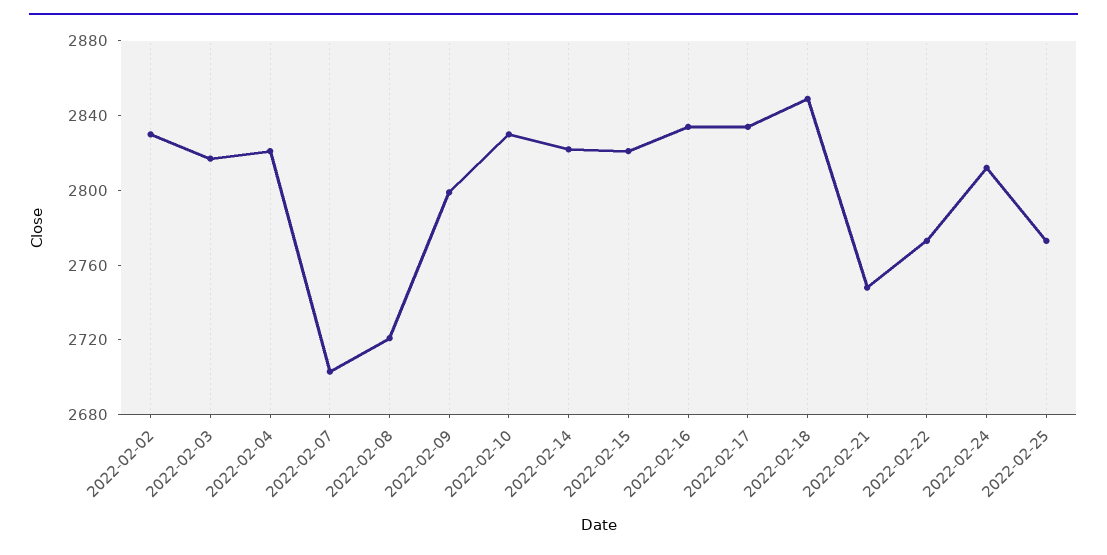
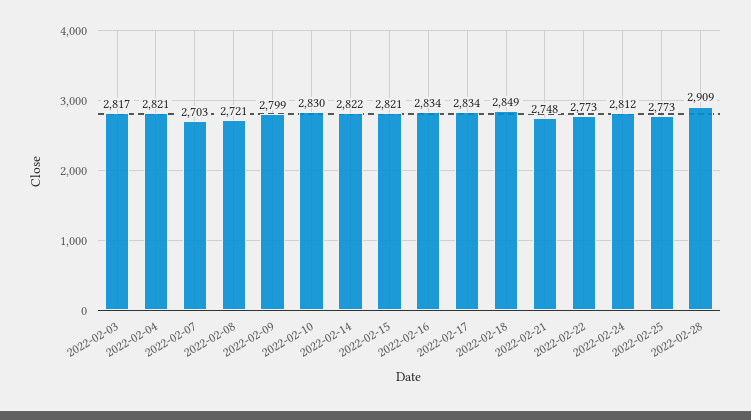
2022-02-02: 2830 -> none
2022-02-28: none -> 2909

